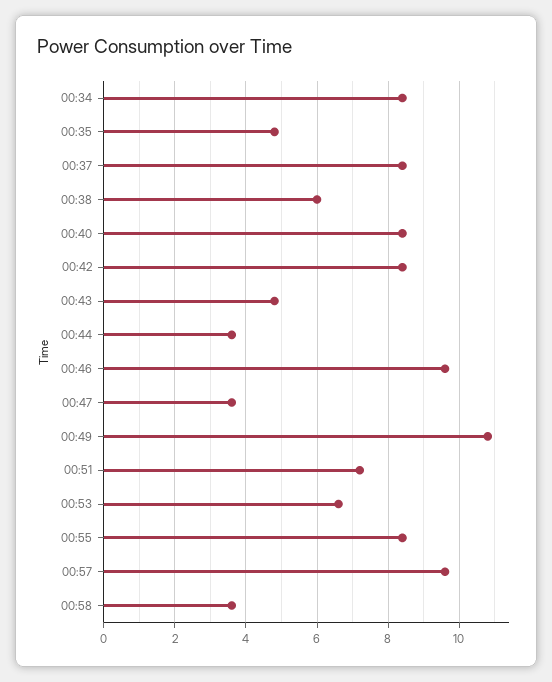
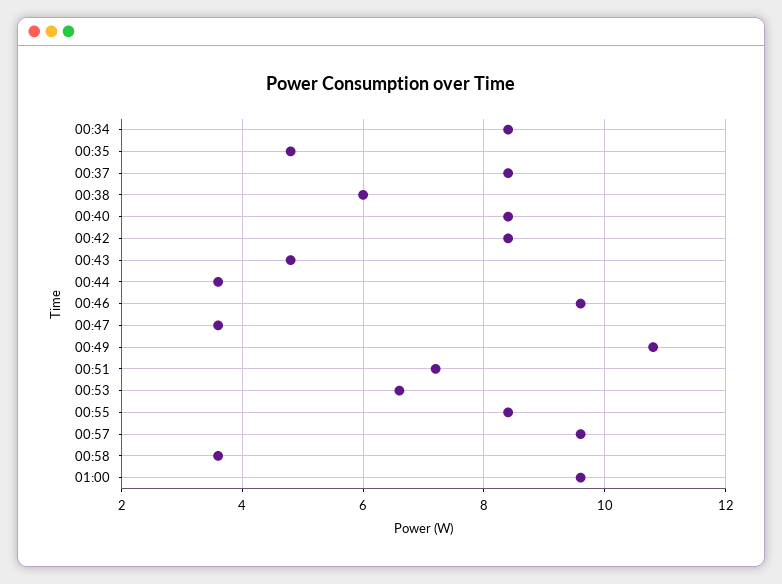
01:00: none -> 9.5

